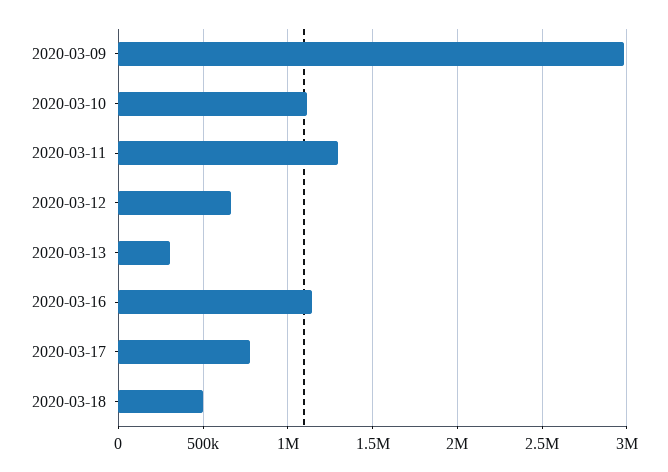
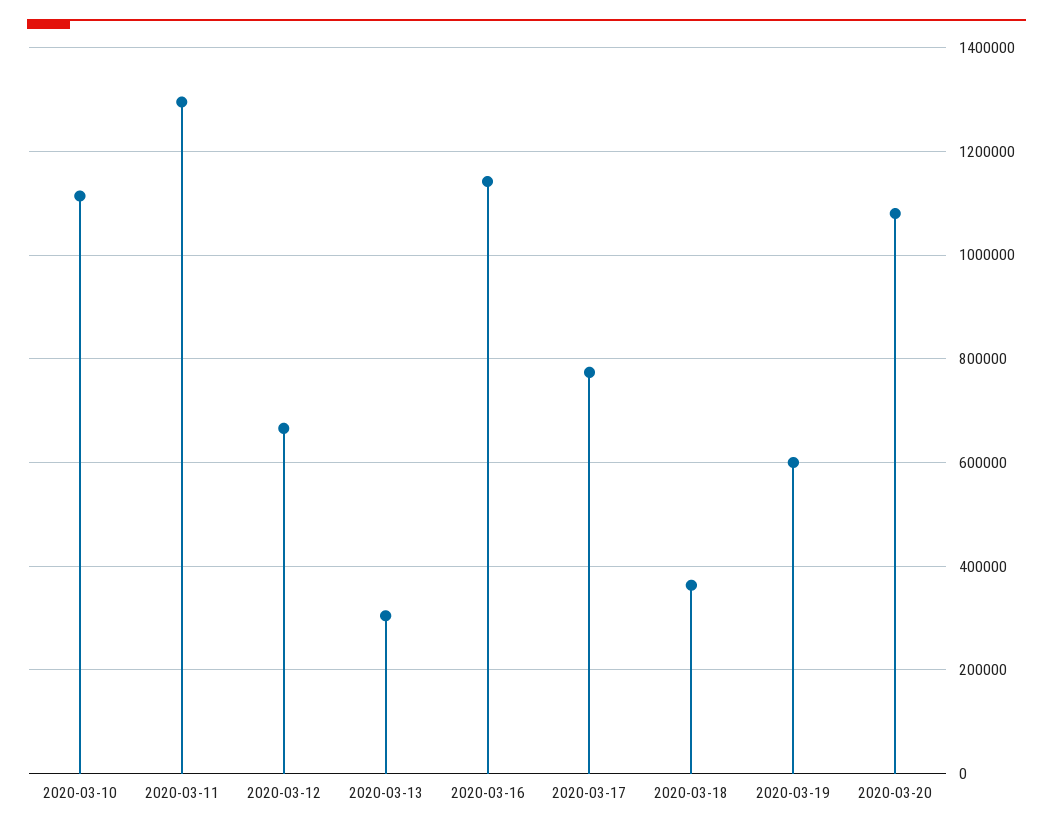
2020-03-09: 3000000 -> none
2020-03-18: 500000 -> 360000
2020-03-19: none -> 600000
2020-03-20: none -> 1080000

